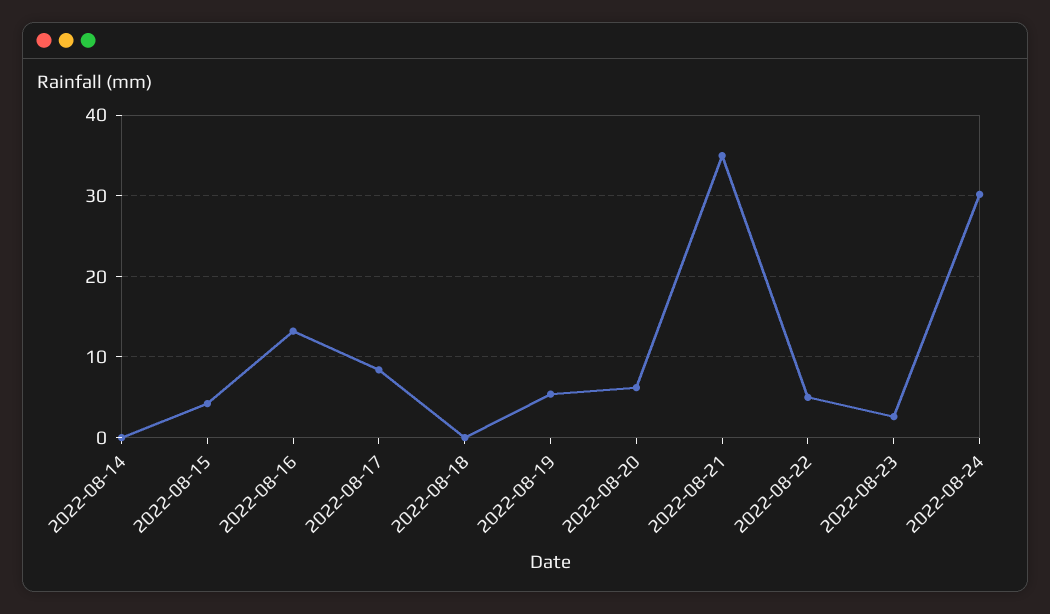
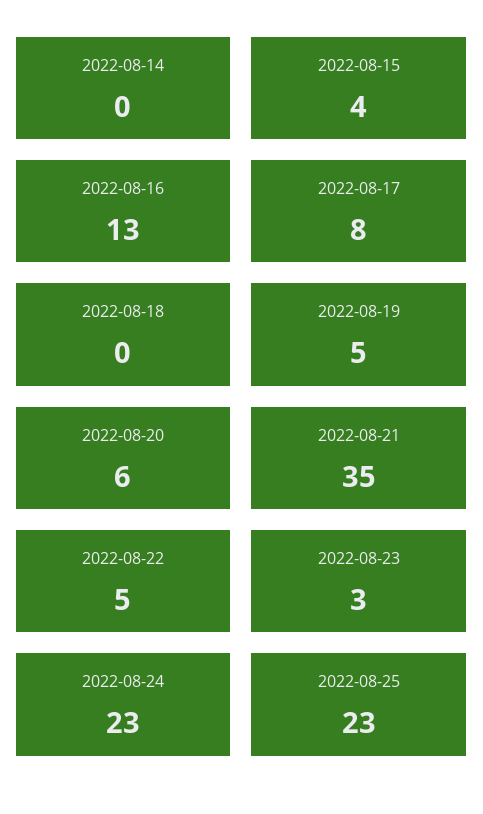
2022-08-24: 30 -> 23
2022-08-25: none -> 23

